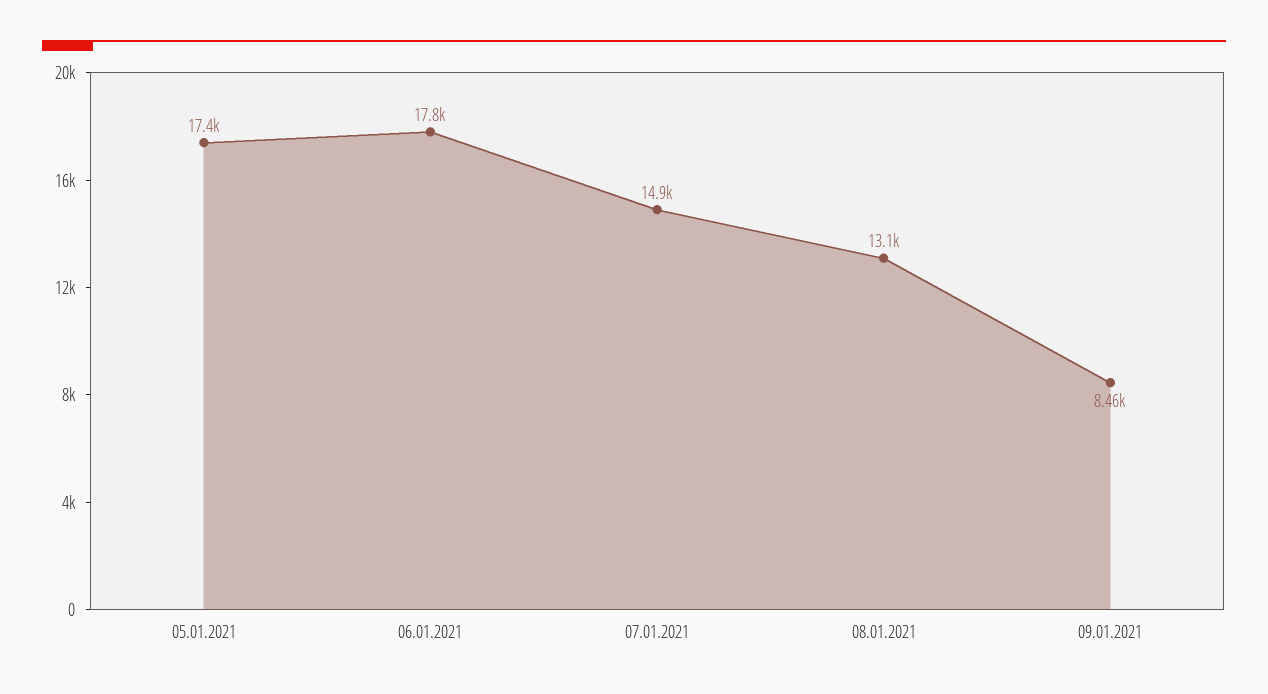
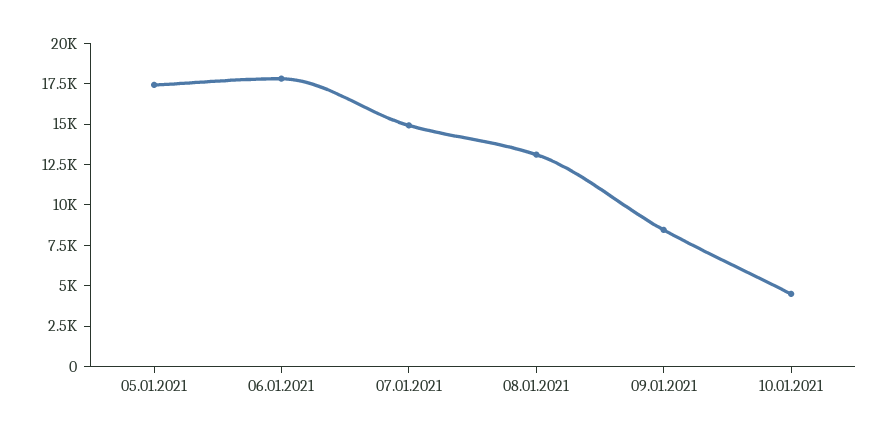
10.01.2021: none -> 4500

